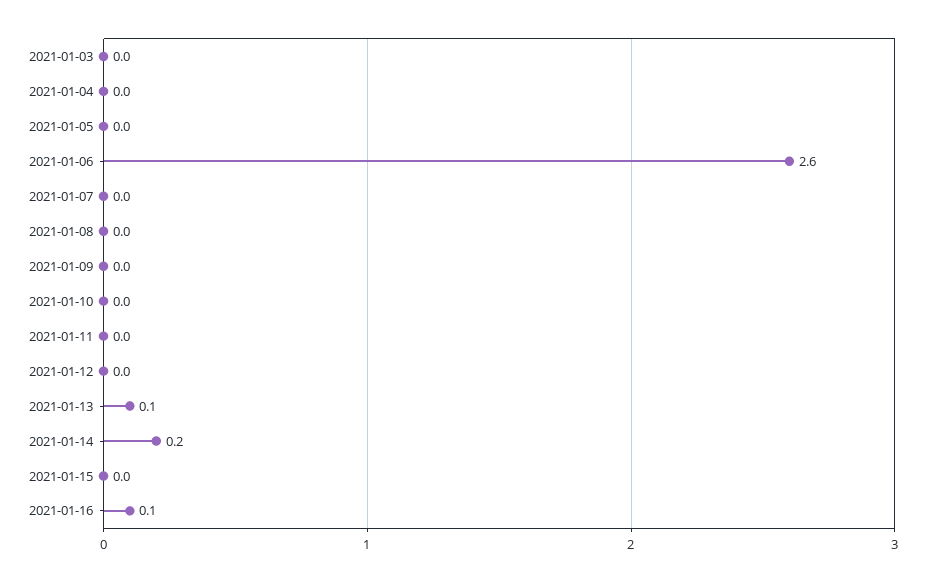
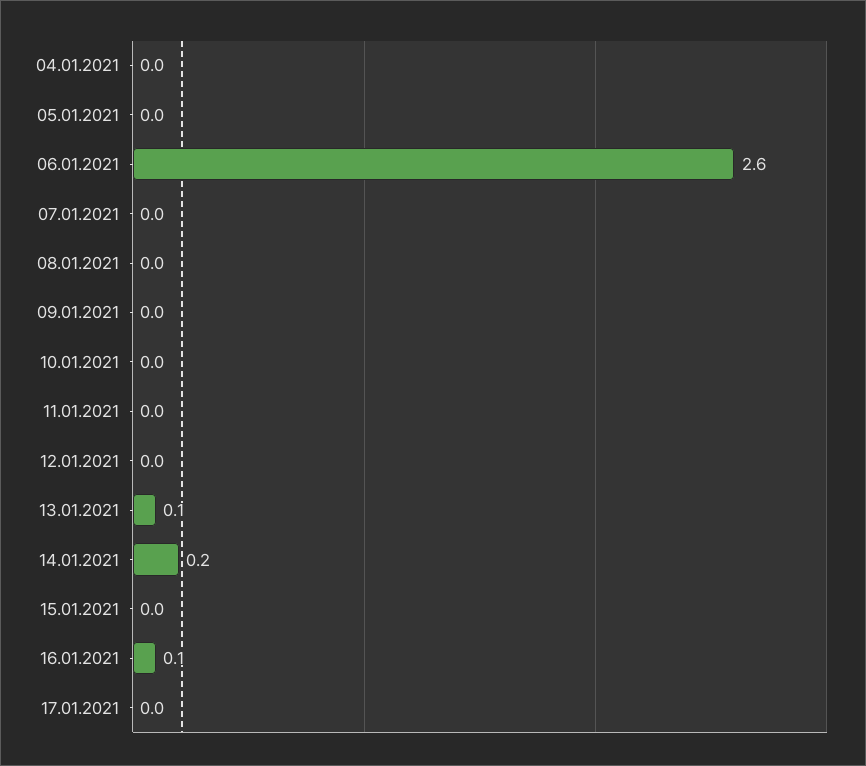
2021-01-03: 0 -> none
17.01.2021: none -> 0

